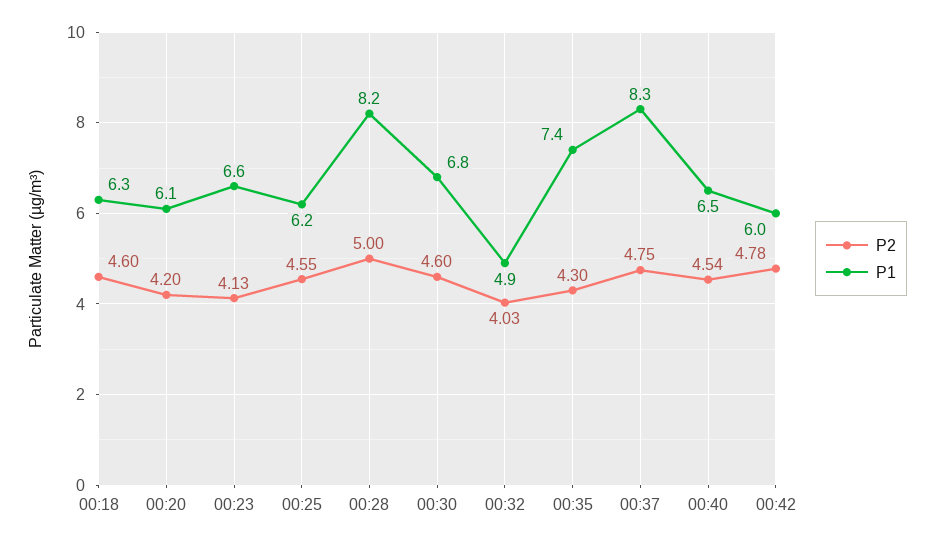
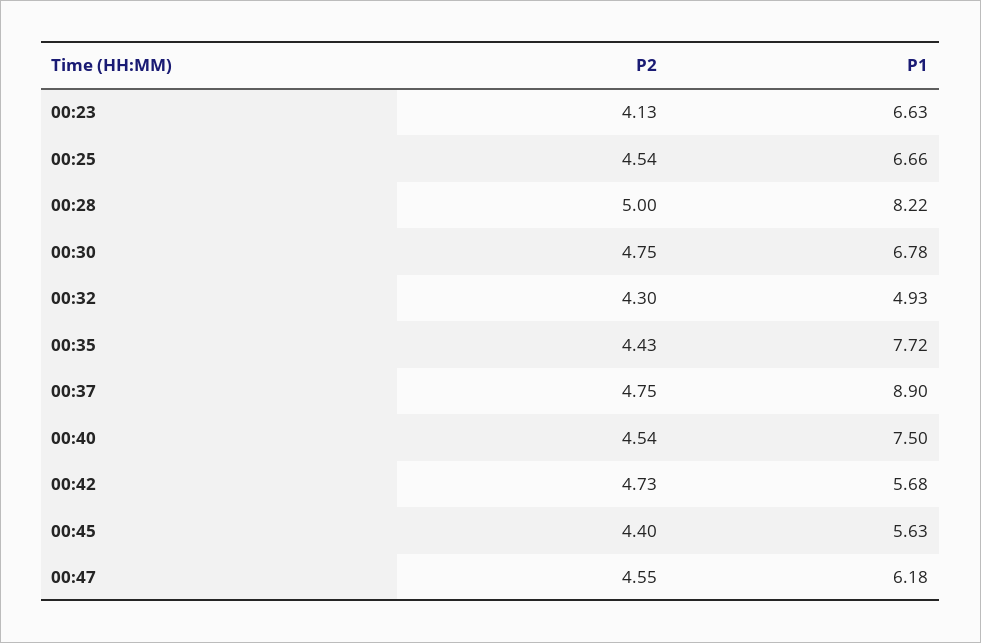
P2, 00:18: 4.6 -> none
P1, 00:18: 6.3 -> none
P2, 00:20: 4.2 -> none
P1, 00:20: 6.1 -> none
P2, 00:25: 4.55 -> 4.54
P1, 00:25: 6.2 -> 6.66
P2, 00:30: 4.6 -> 4.75
P2, 00:32: 4.03 -> 4.3
P2, 00:35: 4.3 -> 4.43
P1, 00:35: 7.4 -> 7.72
P1, 00:37: 8.3 -> 8.9
P1, 00:40: 6.5 -> 7.5
P2, 00:42: 4.78 -> 4.73
P1, 00:42: 6 -> 5.68
P2, 00:45: none -> 4.4
P1, 00:45: none -> 5.63
P2, 00:47: none -> 4.55
P1, 00:47: none -> 6.18

